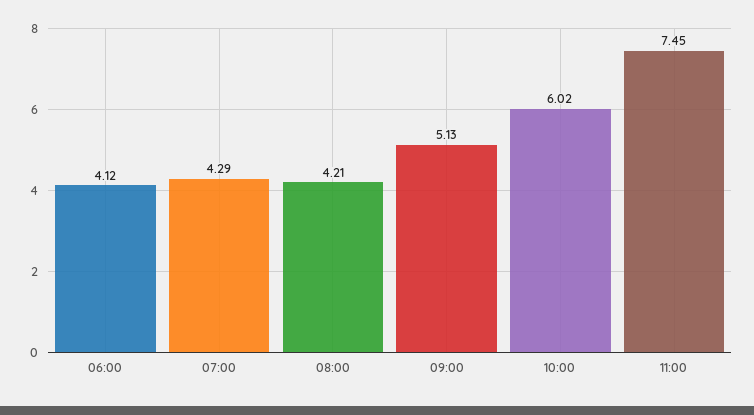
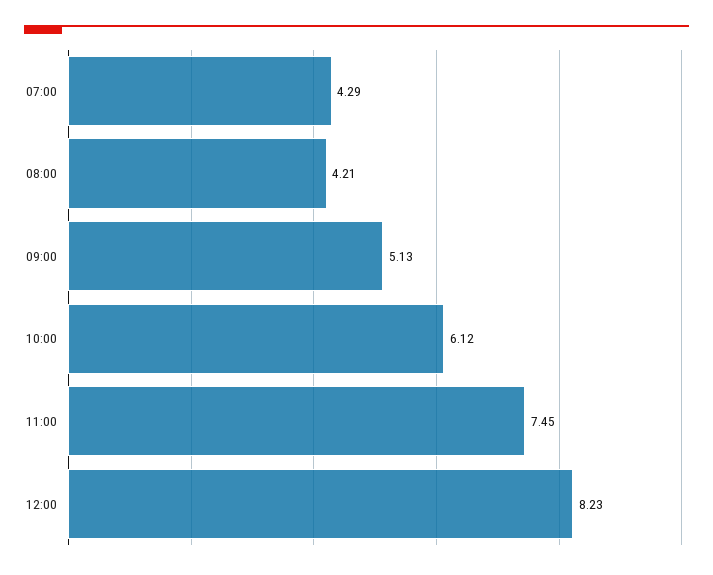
06:00: 4.12 -> none
10:00: 6.02 -> 6.12
12:00: none -> 8.23

